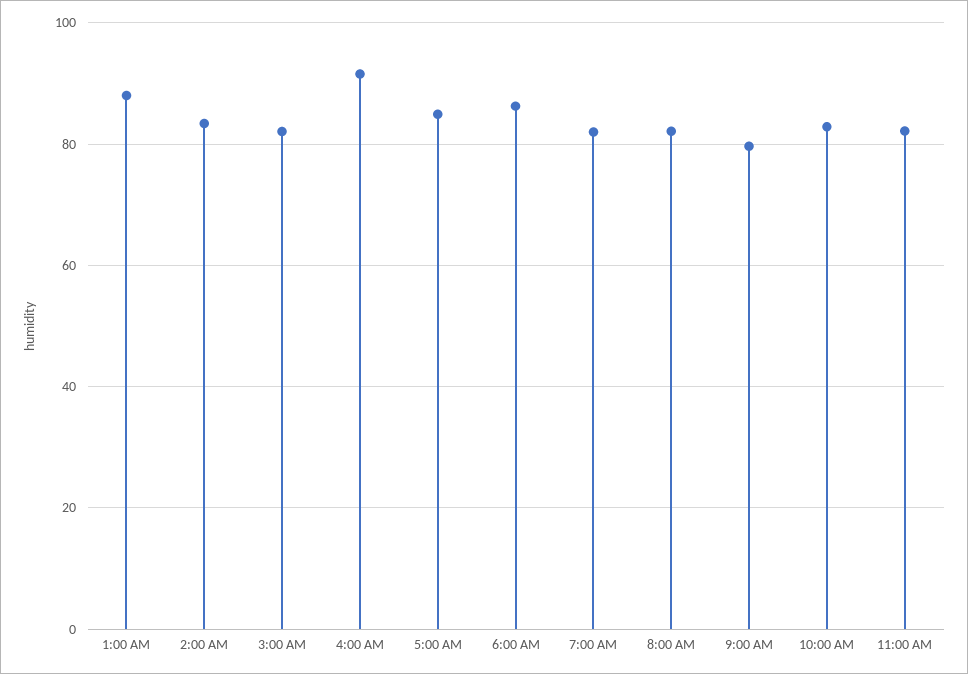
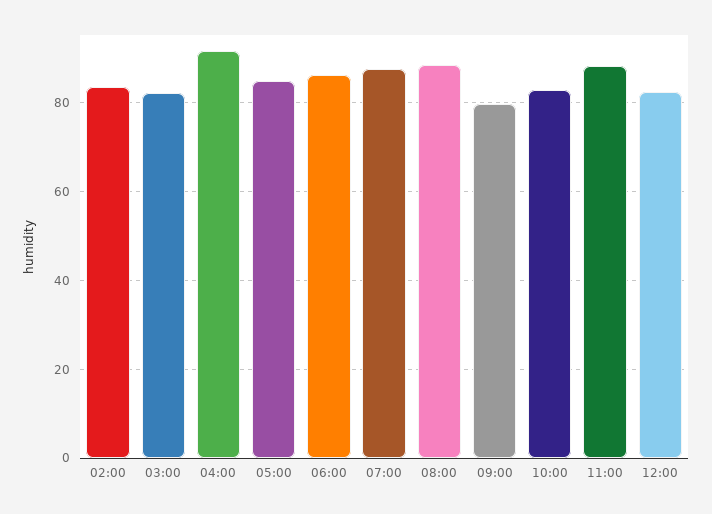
1:00 AM: 88 -> none
7:00 AM: 82 -> 88
8:00 AM: 82 -> 88
11:00 AM: 82 -> 88
12:00: none -> 82

